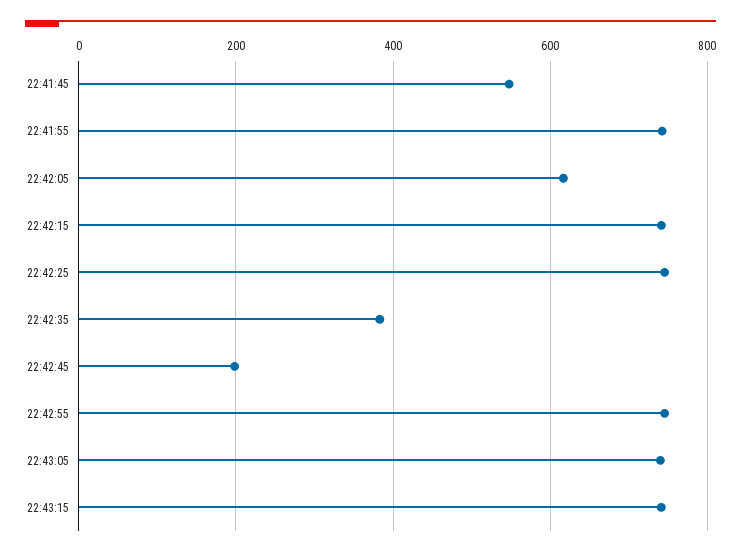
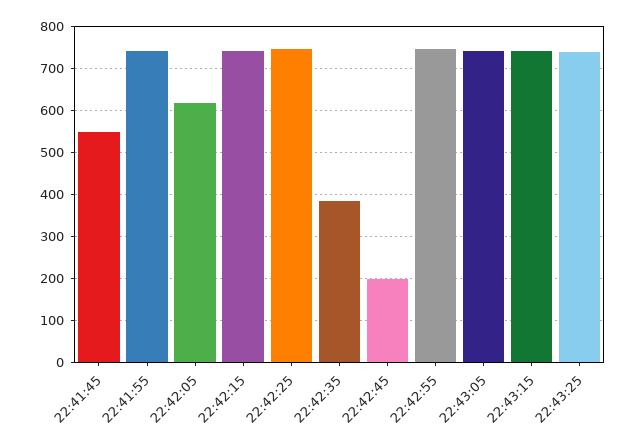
22:43:25: none -> 740

